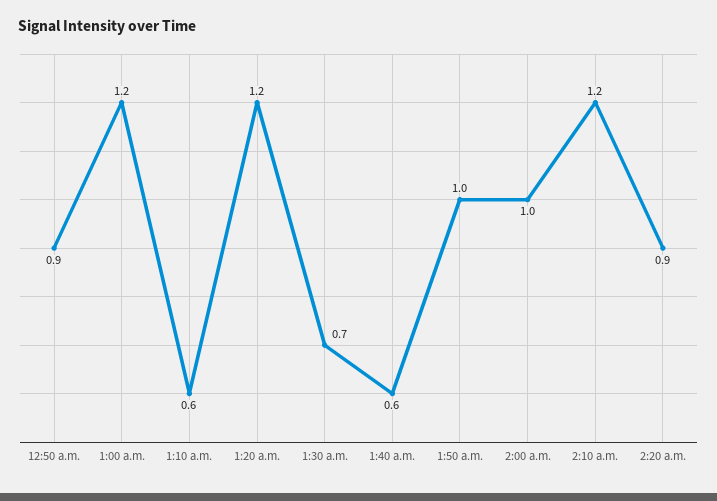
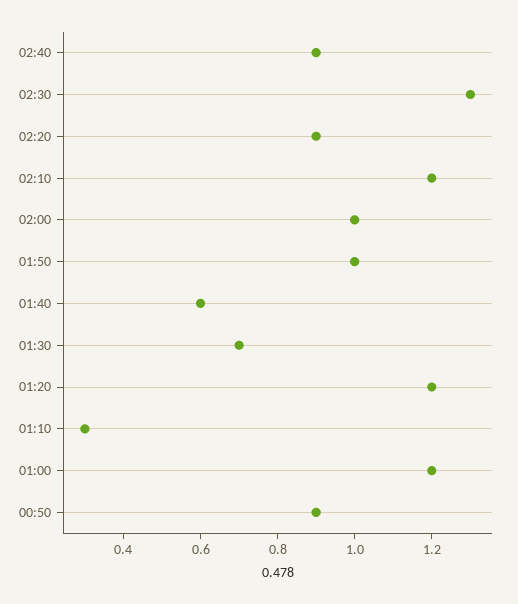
1:10 a.m.: 0.6 -> 0.3
02:40: none -> 0.9
02:30: none -> 1.3

